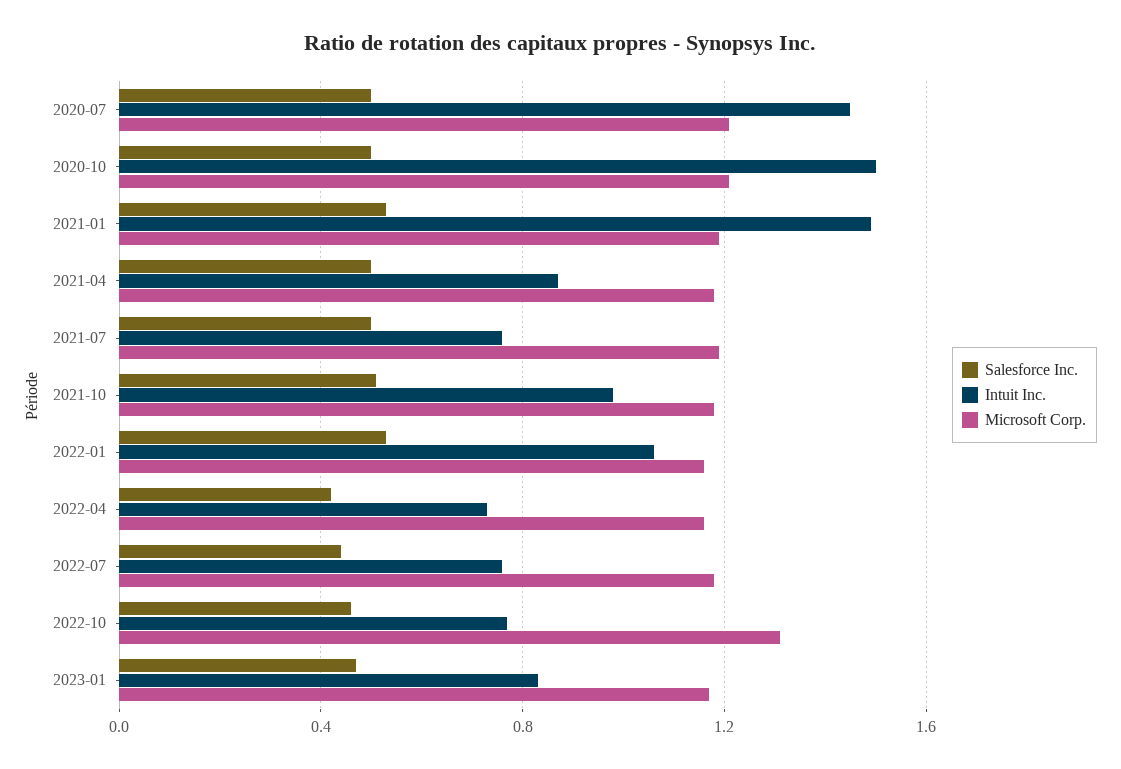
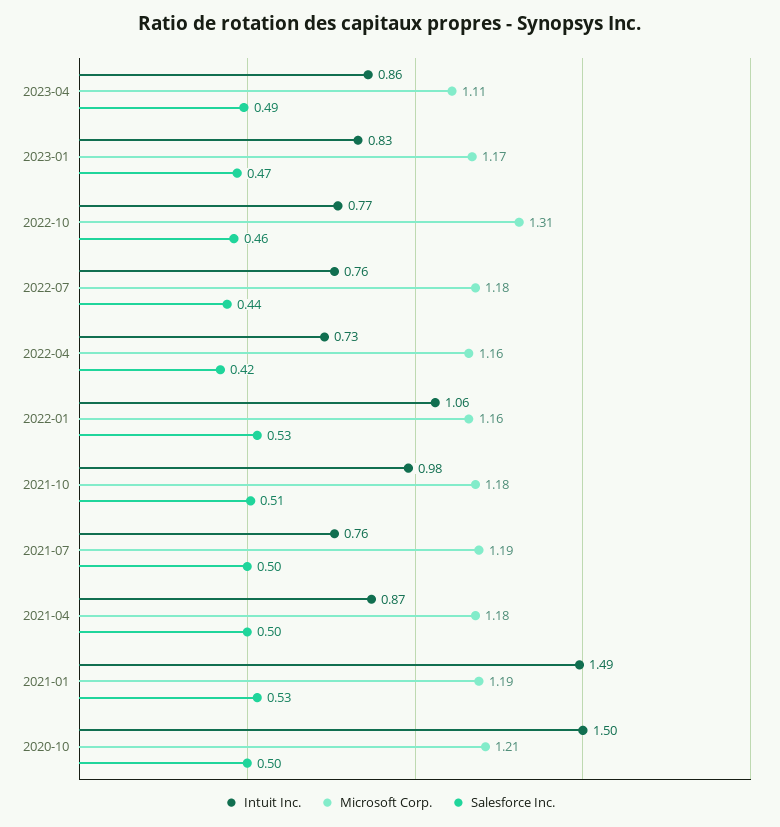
Salesforce Inc., 2020-07: 0.5 -> none
Intuit Inc., 2020-07: 1.45 -> none
Microsoft Corp., 2020-07: 1.2 -> none
Intuit Inc., 2023-04: none -> 0.86
Microsoft Corp., 2023-04: none -> 1.11
Salesforce Inc., 2023-04: none -> 0.49

